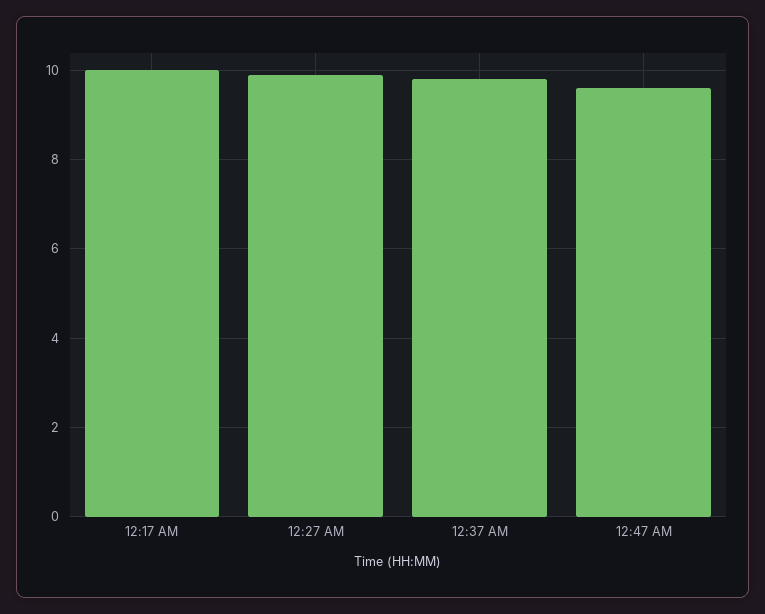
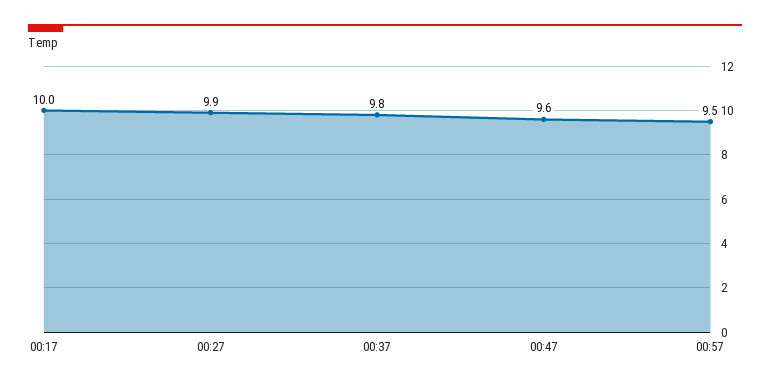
00:57: none -> 9.5

